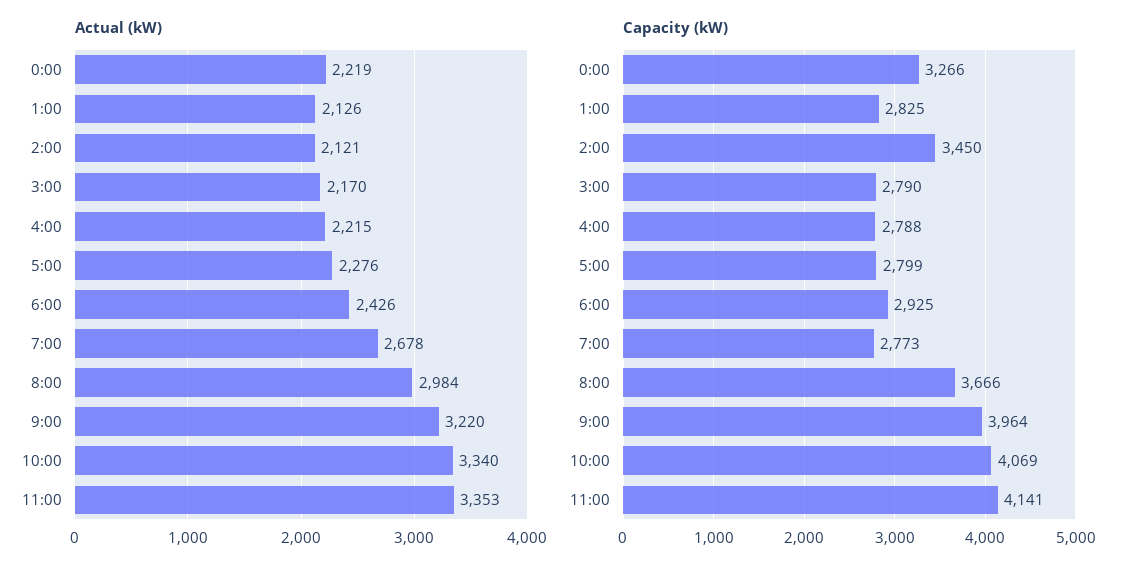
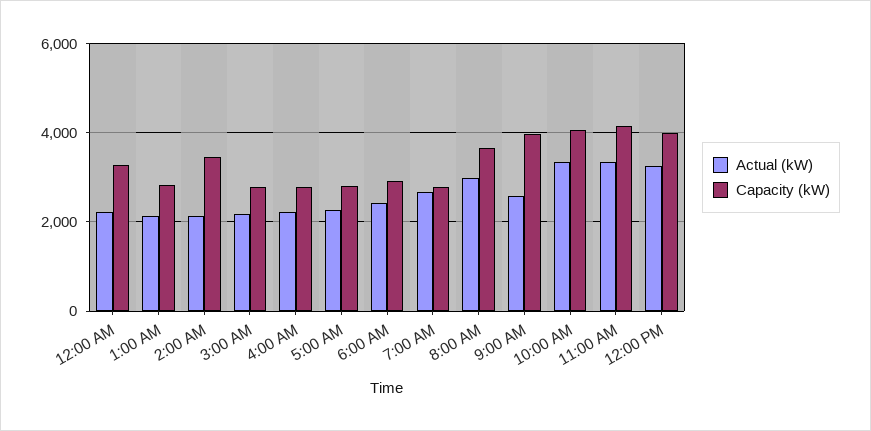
Actual (kW), 9:00: 3220 -> 2600
Actual (kW), 12:00 PM: none -> 3200
Capacity (kW), 12:00 PM: none -> 4000

